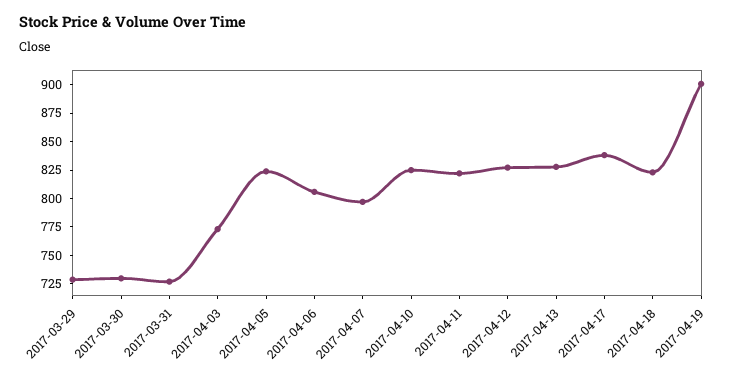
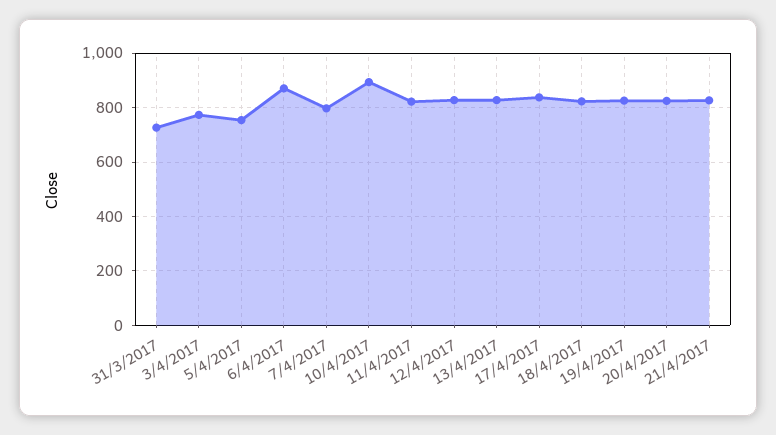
2017-03-29: 725 -> none
2017-03-30: 725 -> none
2017-04-05: 825 -> 750
2017-04-06: 800 -> 875
2017-04-10: 825 -> 900
2017-04-19: 900 -> 825
20/4/2017: none -> 825
21/4/2017: none -> 825

